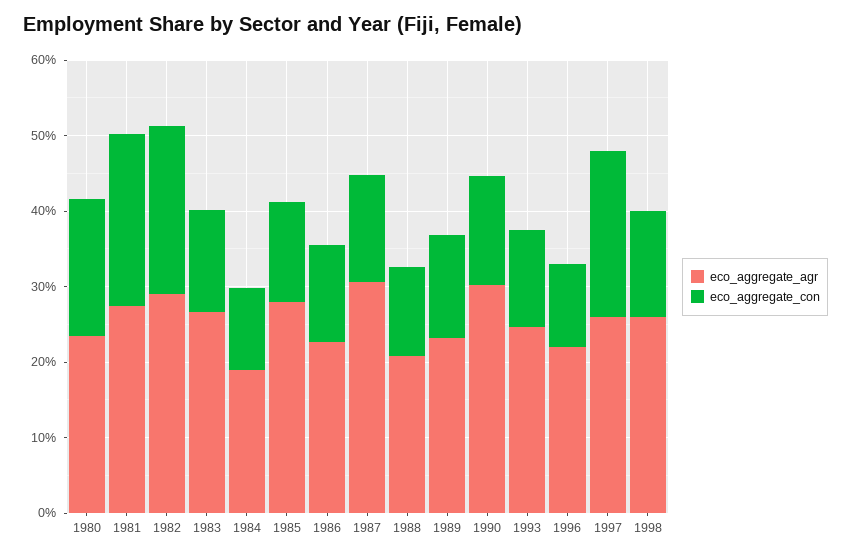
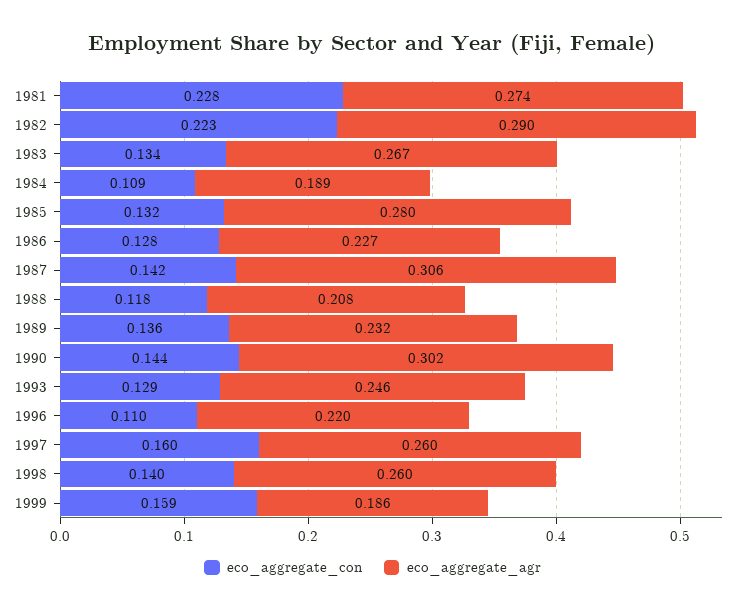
eco_aggregate_agr, 1980: 0.24 -> none
eco_aggregate_con, 1980: 0.18 -> none
eco_aggregate_con, 1997: 0.22 -> 0.16
eco_aggregate_con, 1999: none -> 0.159
eco_aggregate_agr, 1999: none -> 0.186

